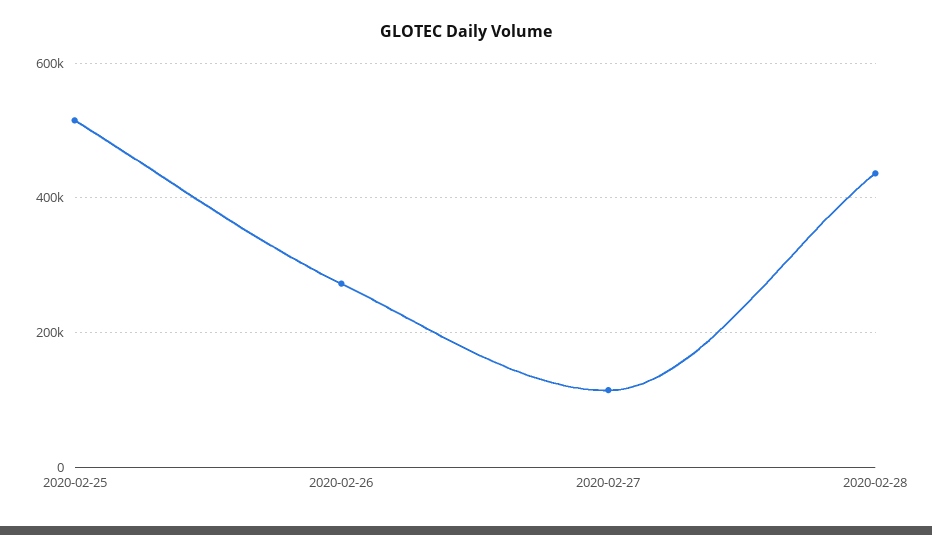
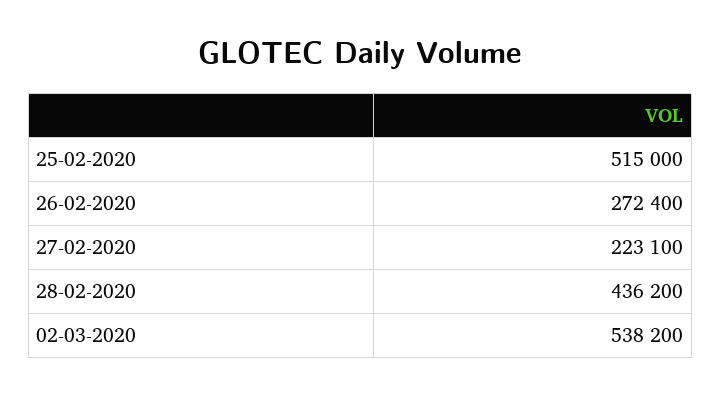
2020-02-27: 120000 -> 223100
02-03-2020: none -> 538200

